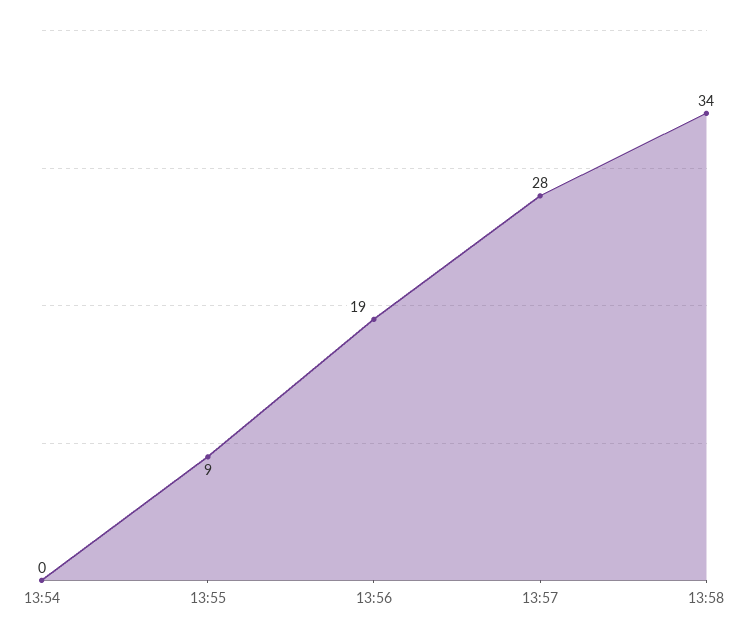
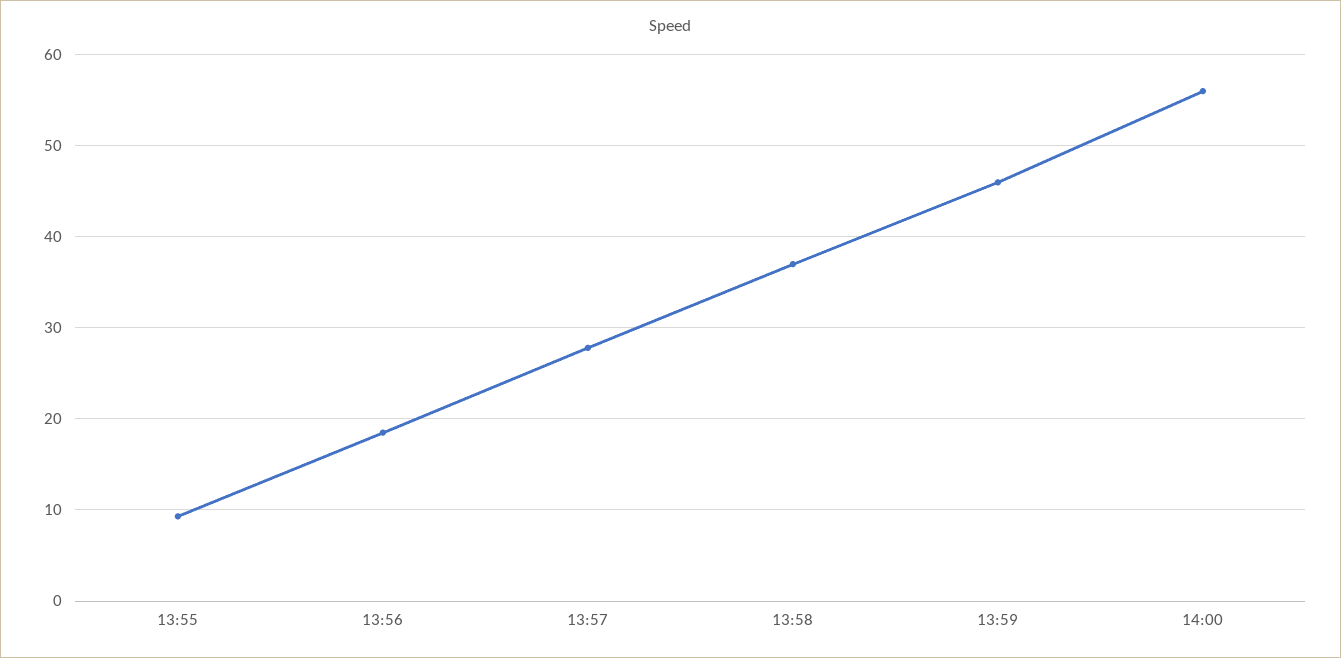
13:54: 0 -> none
13:58: 34 -> 37
13:59: none -> 46
14:00: none -> 56

